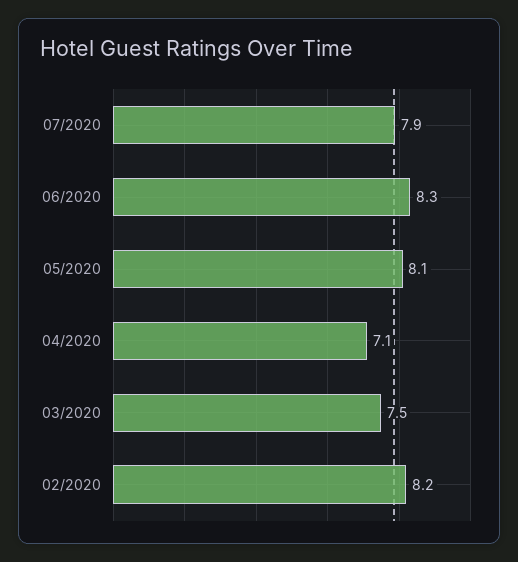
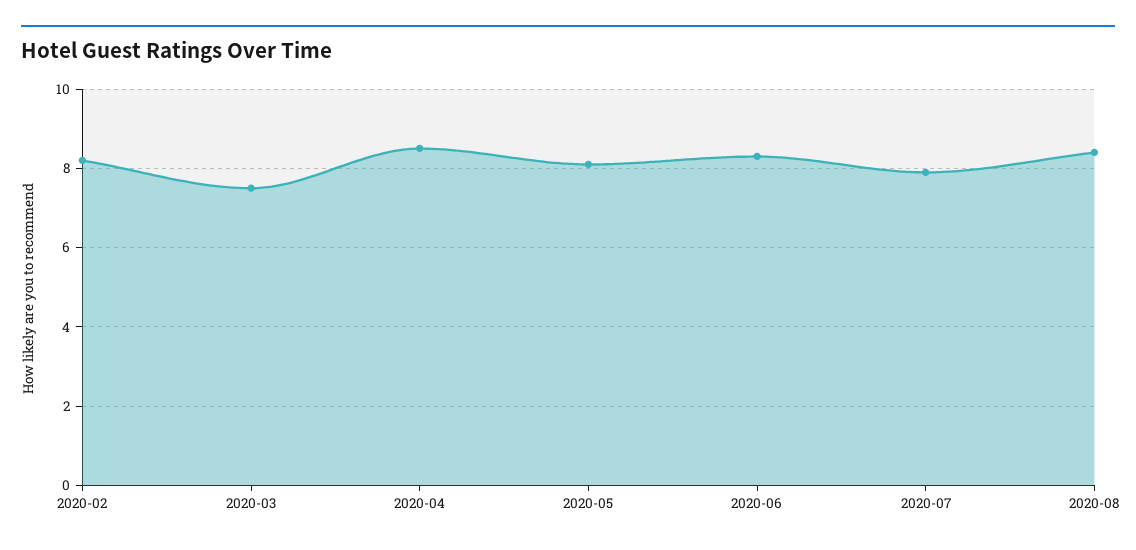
04/2020: 7.1 -> 8.5
2020-08: none -> 8.5

